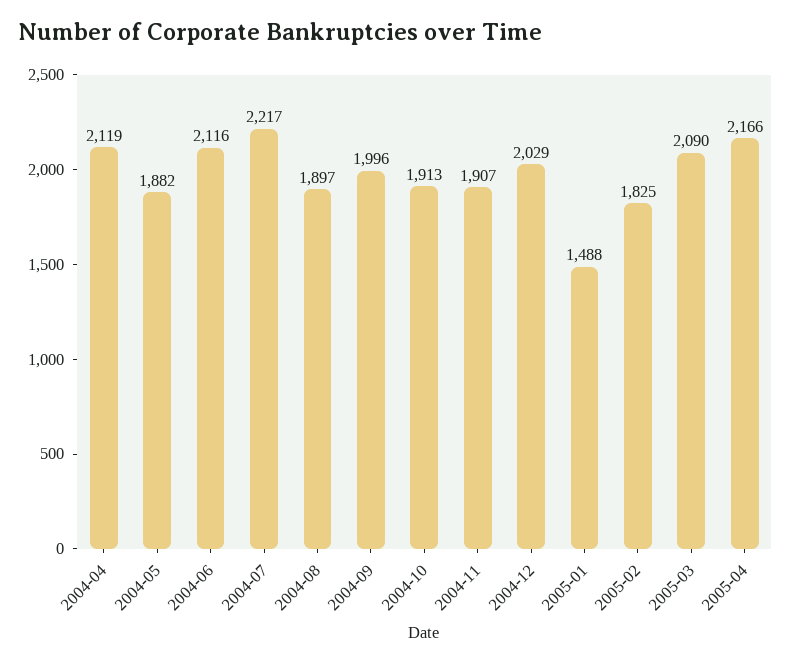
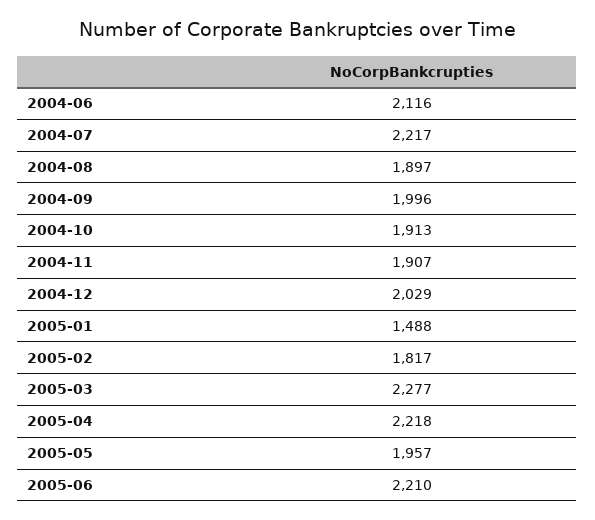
2004-04: 2119 -> none
2004-05: 1882 -> none
2005-02: 1825 -> 1817
2005-03: 2090 -> 2277
2005-04: 2166 -> 2218
2005-05: none -> 1957
2005-06: none -> 2210

